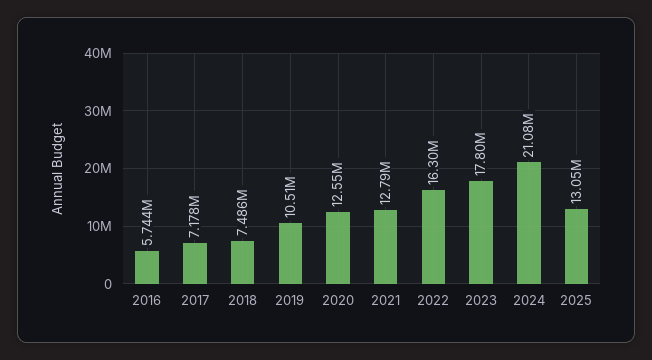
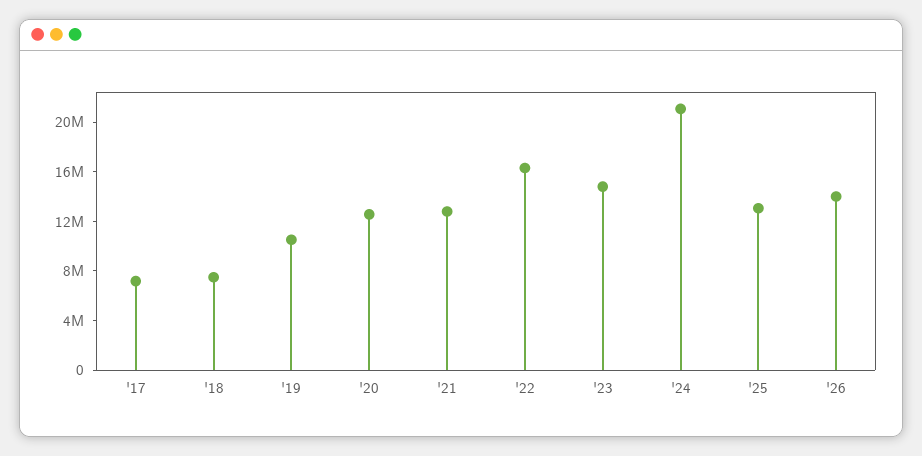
2016: 5744000 -> none
2023: 17800000 -> 15000000
'26: none -> 14000000

